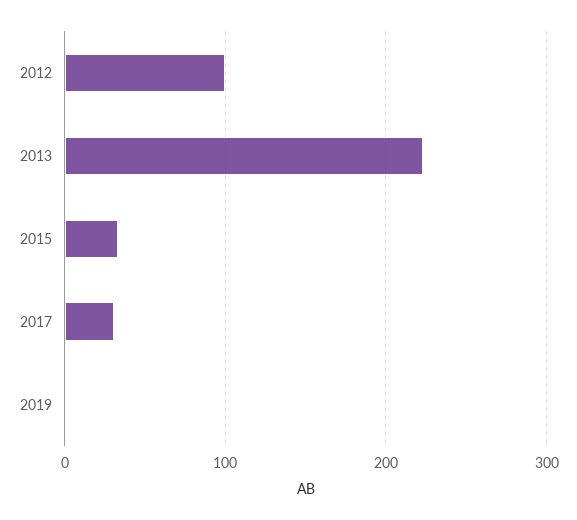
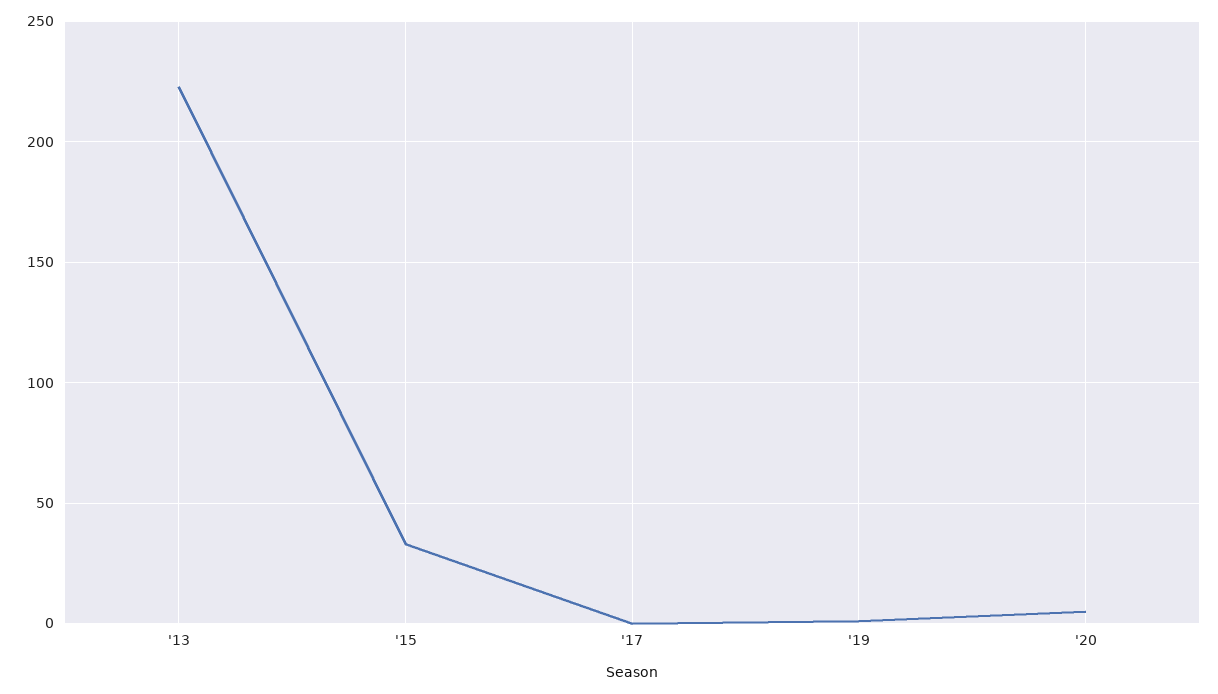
2012: 100 -> none
2017: 30 -> 0
'20: none -> 5

